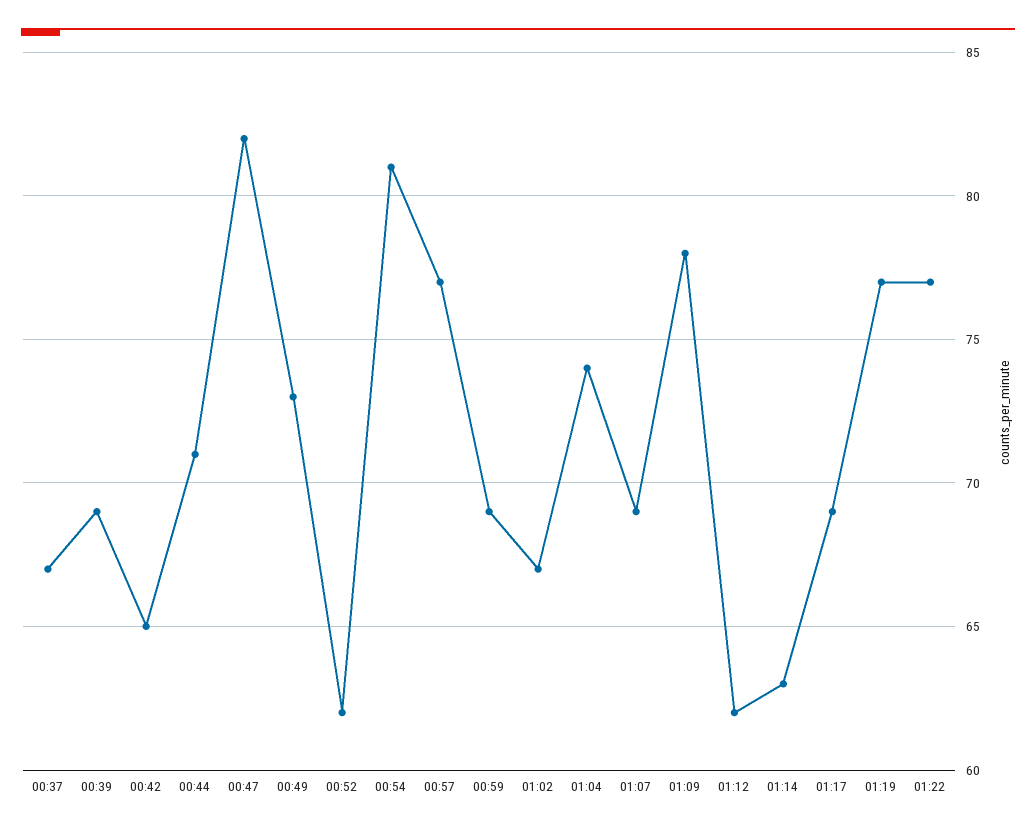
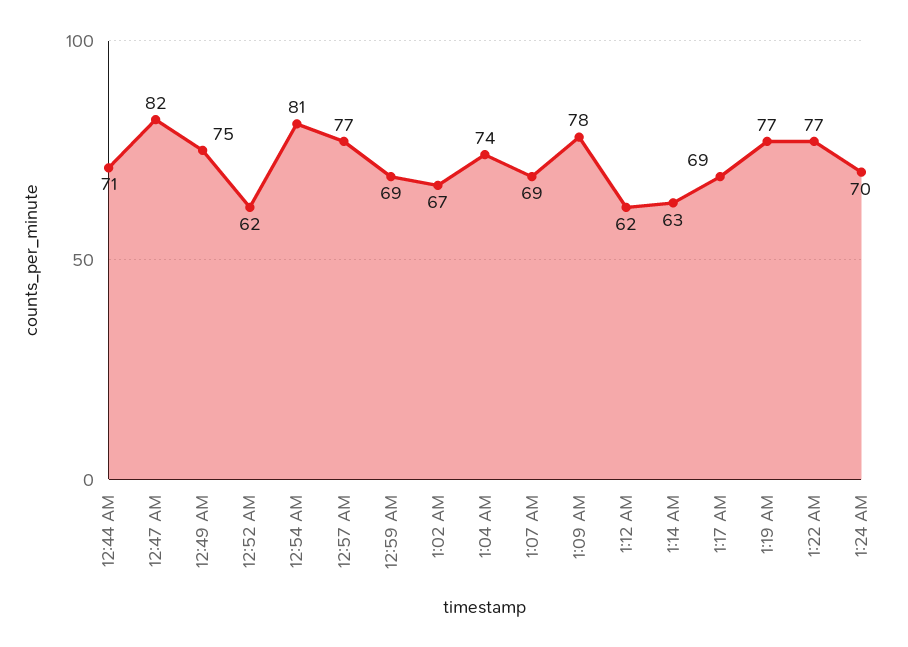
00:37: 67 -> none
00:39: 69 -> none
00:42: 65 -> none
00:49: 73 -> 75
1:24 AM: none -> 70

